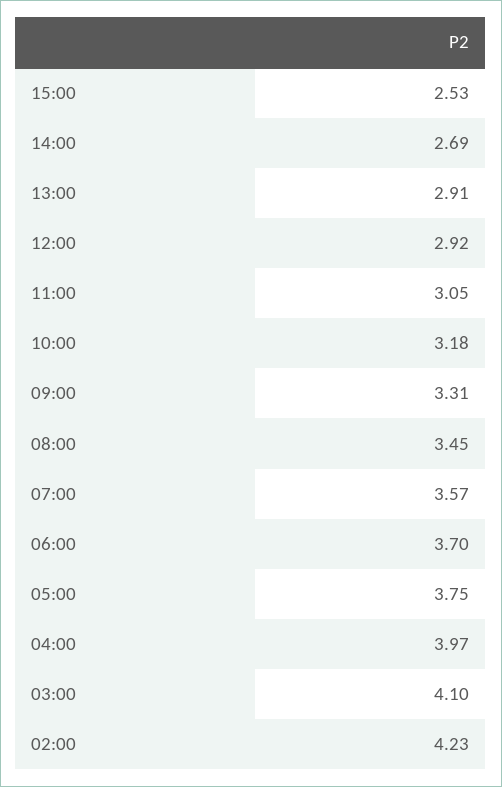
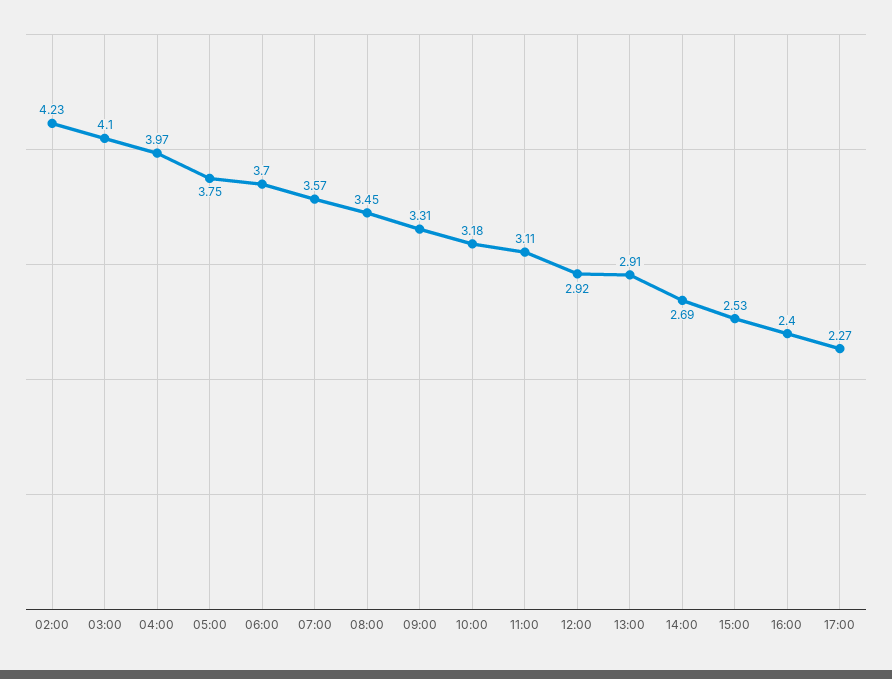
11:00: 3.05 -> 3.11
16:00: none -> 2.4
17:00: none -> 2.27

